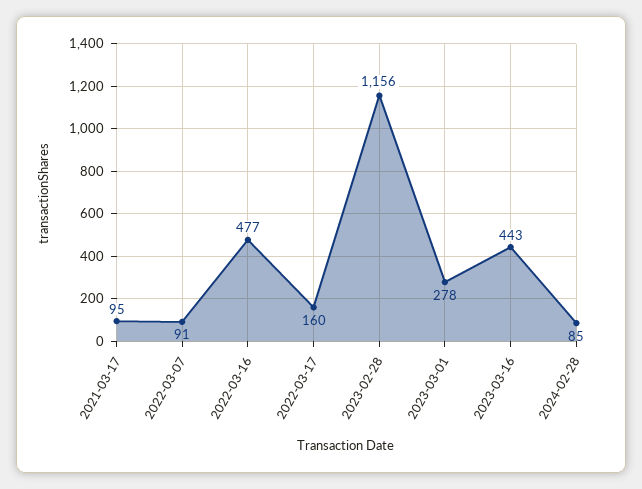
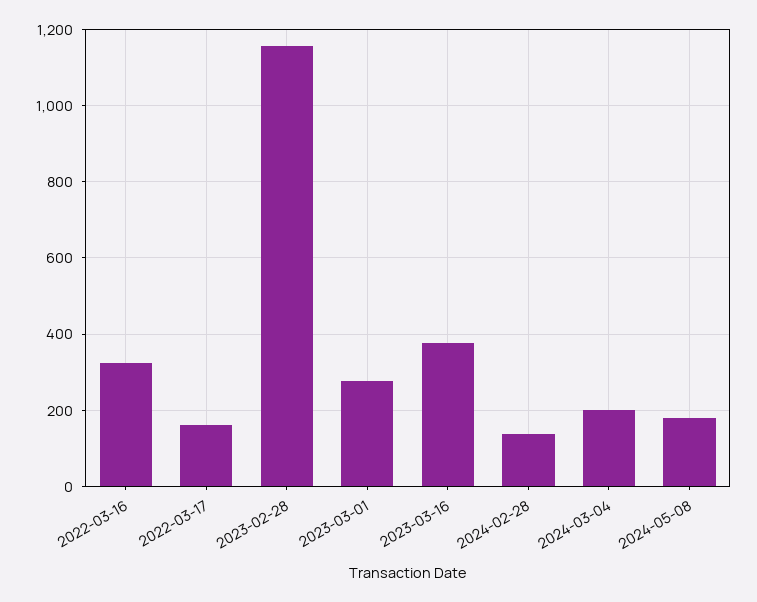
2021-03-17: 95 -> none
2022-03-07: 91 -> none
2022-03-16: 477 -> 320
2023-03-16: 443 -> 380
2024-02-28: 85 -> 140
2024-03-04: none -> 200
2024-05-08: none -> 180

